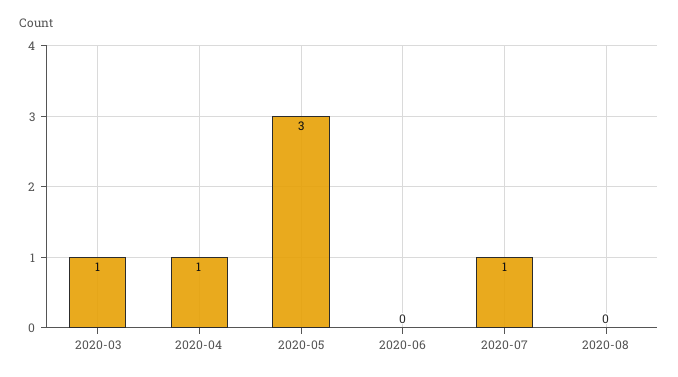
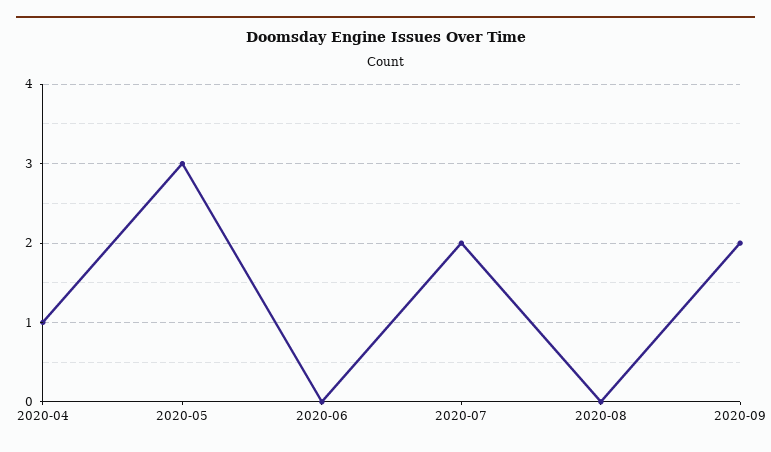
2020-03: 1 -> none
2020-07: 1 -> 2
2020-09: none -> 2

